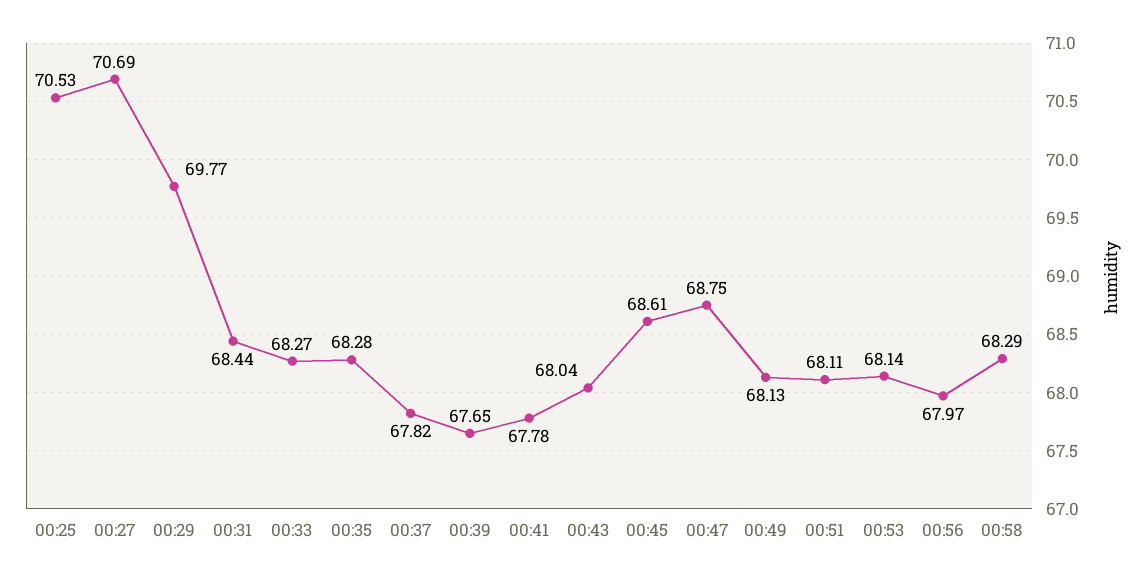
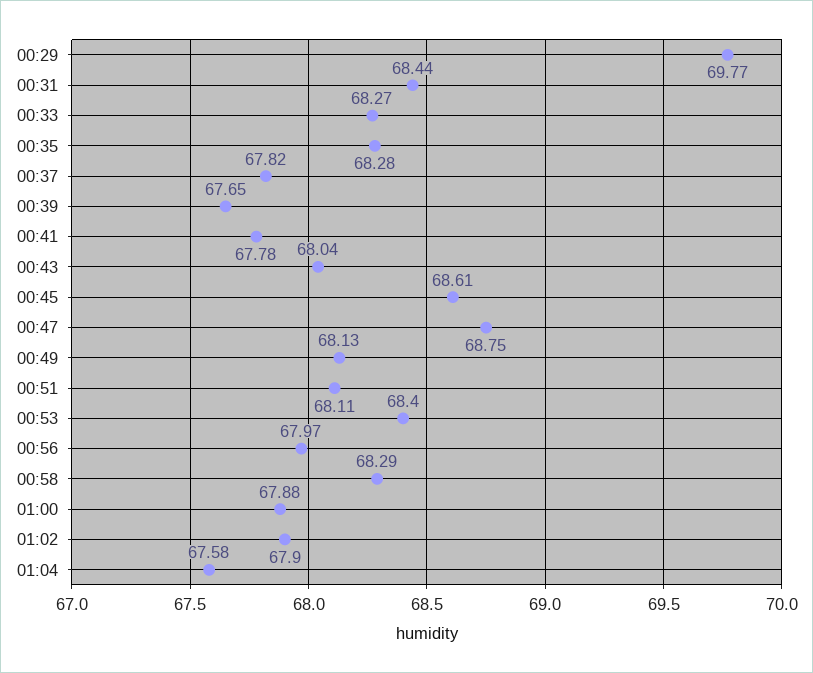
00:25: 70.53 -> none
00:27: 70.69 -> none
00:53: 68.14 -> 68.4
01:00: none -> 67.88
01:02: none -> 67.9
01:04: none -> 67.58

